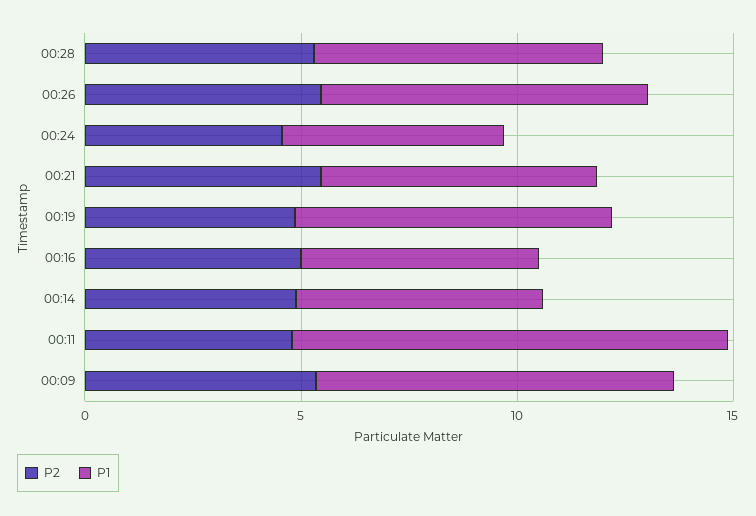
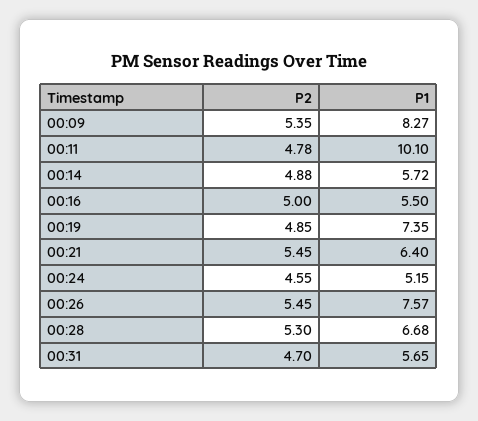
P2, 00:31: none -> 4.7
P1, 00:31: none -> 5.65

